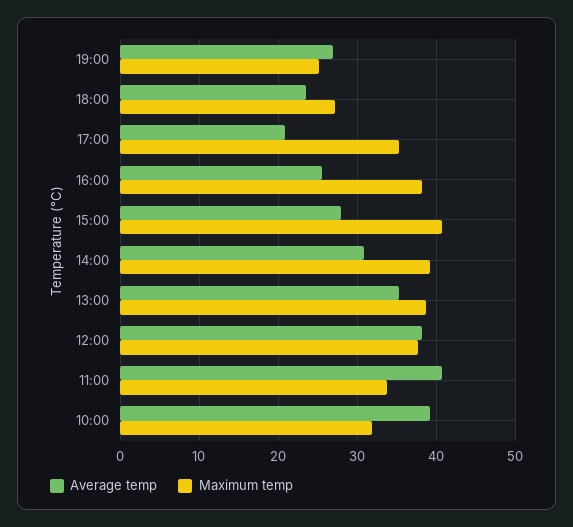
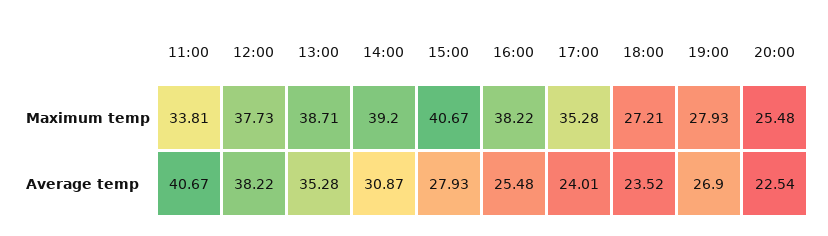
Maximum temp, 19:00: 25 -> 27.93
Average temp, 17:00: 21 -> 24.01
Average temp, 10:00: 39 -> none
Maximum temp, 10:00: 32 -> none
Maximum temp, 20:00: none -> 25.48
Average temp, 20:00: none -> 22.54

